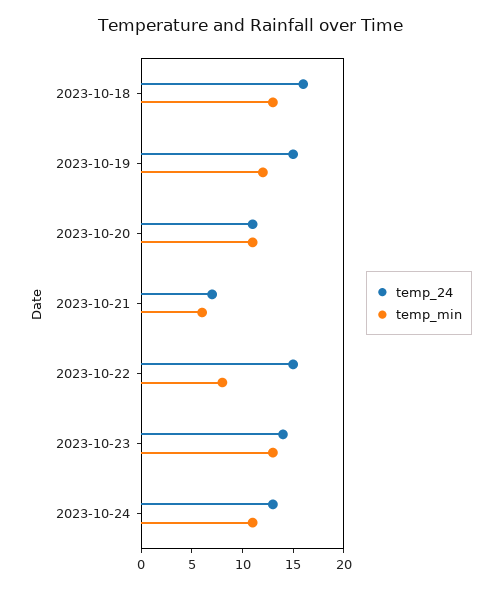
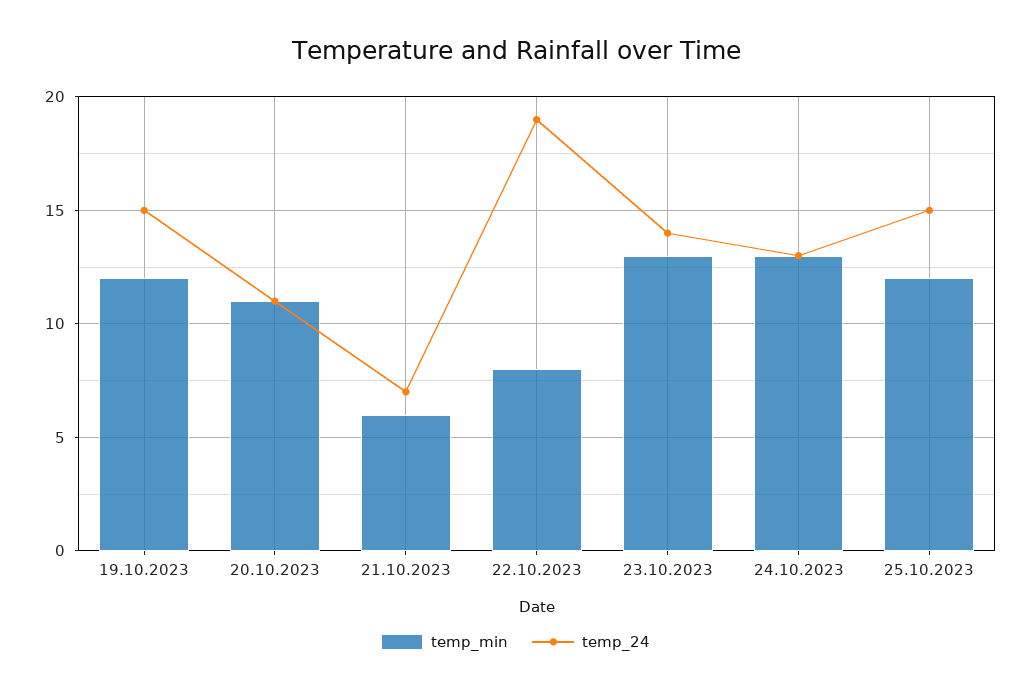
temp_24, 2023-10-18: 16 -> none
temp_min, 2023-10-18: 13 -> none
temp_24, 2023-10-22: 15 -> 19
temp_min, 2023-10-24: 11 -> 13
temp_min, 25.10.2023: none -> 12
temp_24, 25.10.2023: none -> 15

